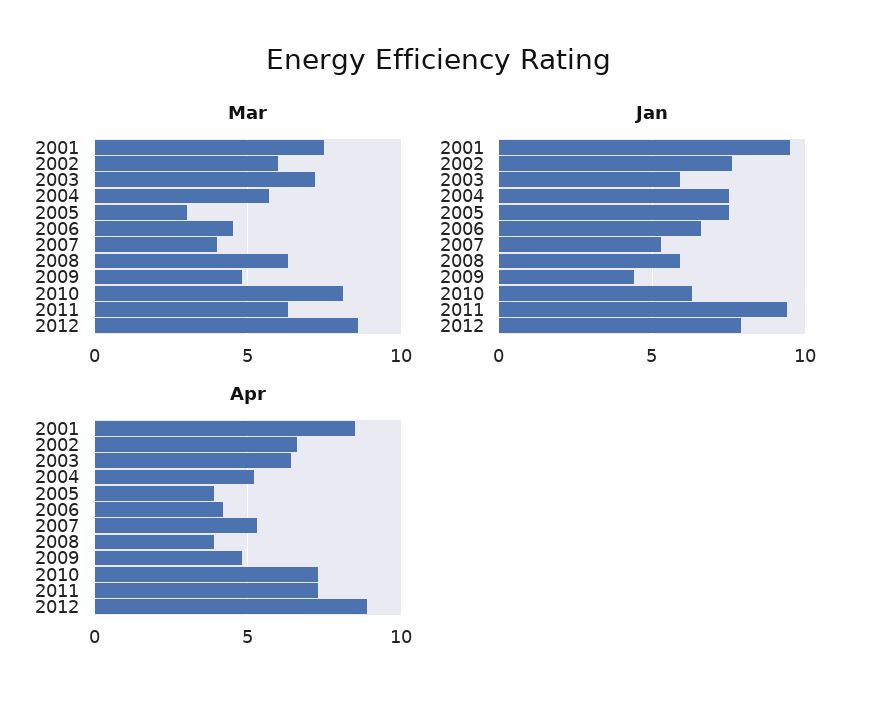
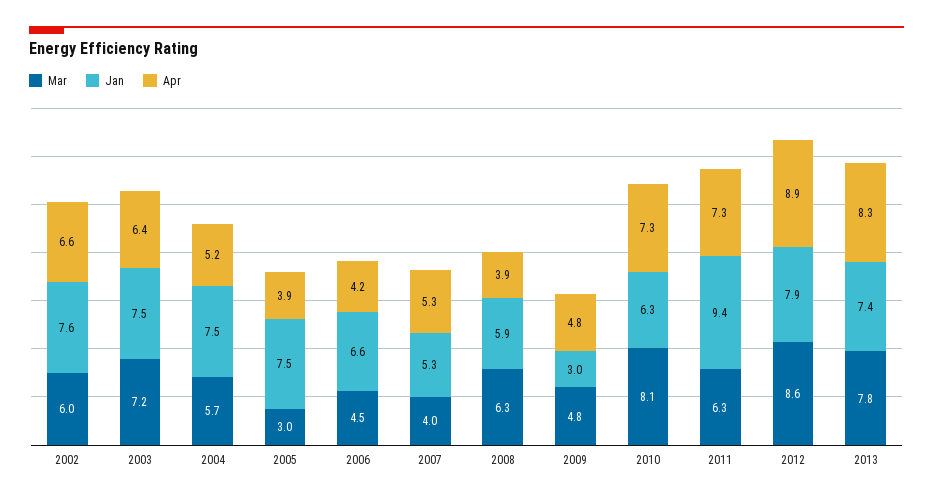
Mar, 2001: 7.5 -> none
Jan, 2001: 9.5 -> none
Jan, 2003: 6 -> 7.5
Jan, 2009: 4.5 -> 3
Apr, 2001: 8.5 -> none
Mar, 2013: none -> 7.8
Jan, 2013: none -> 7.4
Apr, 2013: none -> 8.3

